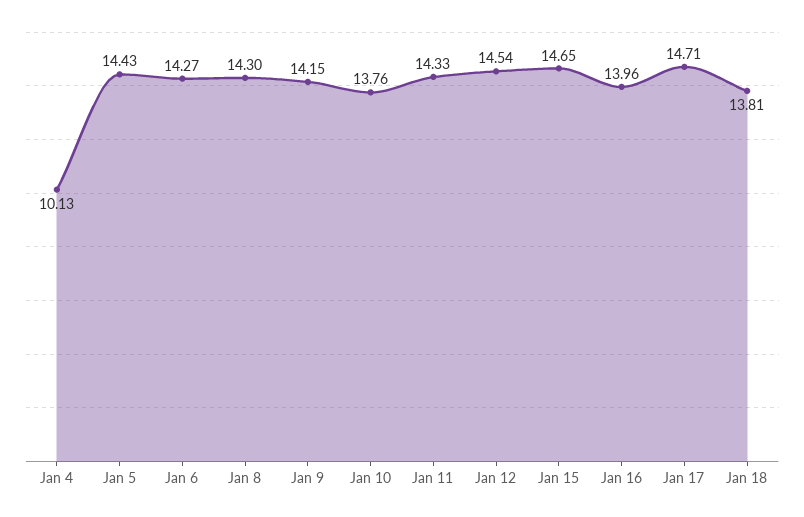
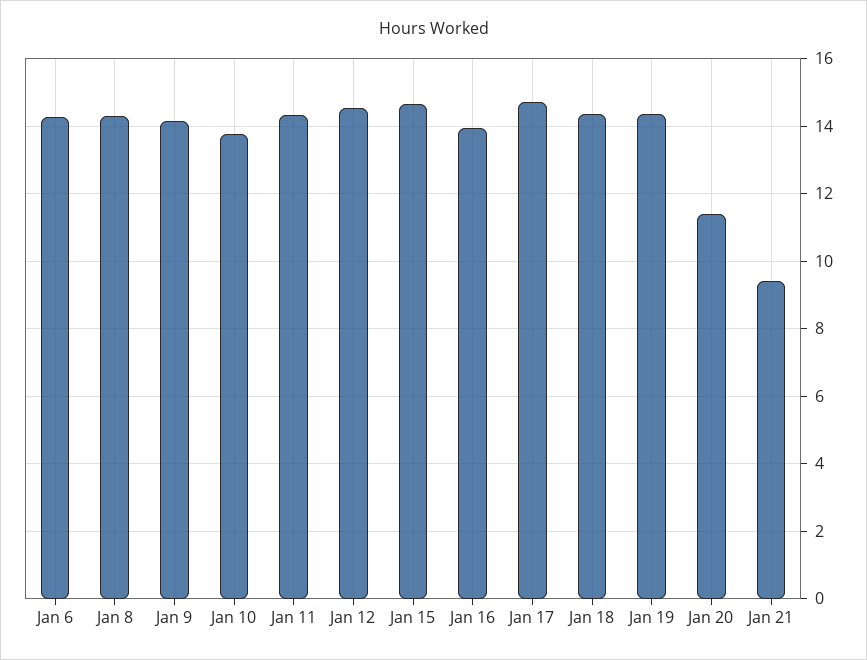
Jan 4: 10.13 -> none
Jan 5: 14.43 -> none
Jan 18: 13.81 -> 14.4
Jan 19: none -> 14.4
Jan 20: none -> 11.4
Jan 21: none -> 9.4

